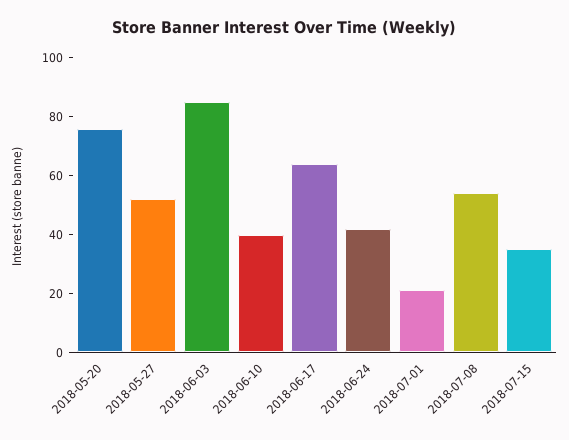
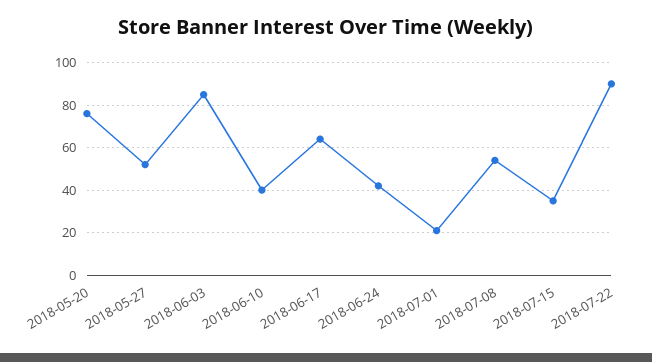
2018-07-22: none -> 90

